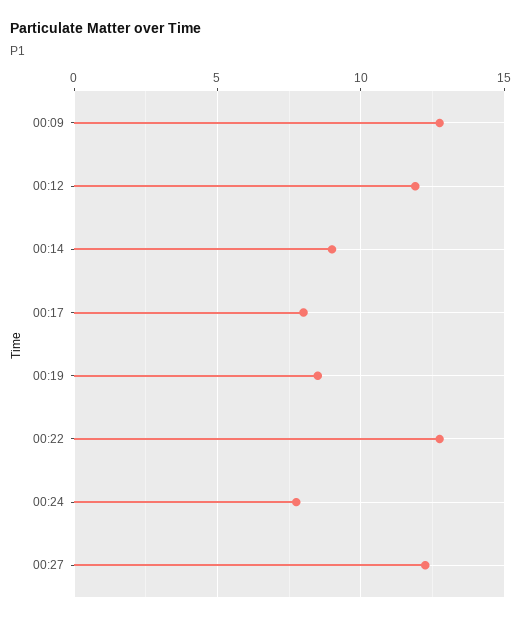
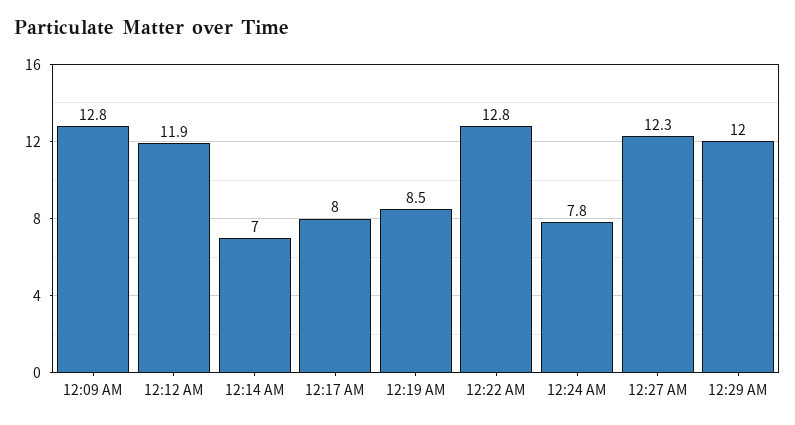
00:14: 9 -> 7
12:29 AM: none -> 12

